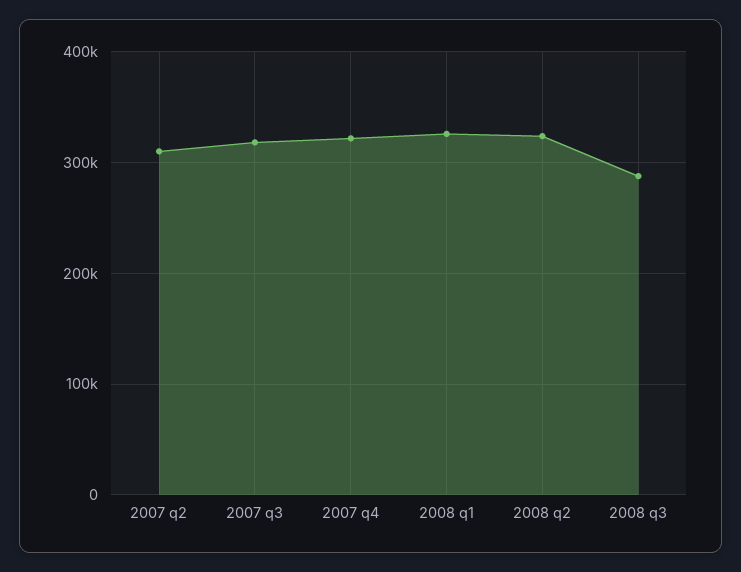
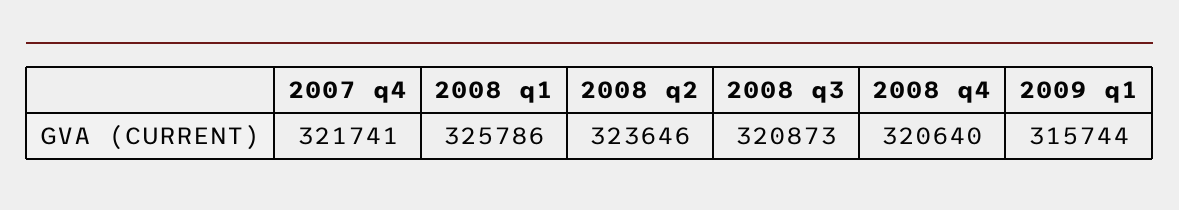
2007 q2: 310000 -> none
2007 q3: 320000 -> none
2008 q3: 290000 -> 320873
2008 q4: none -> 320640
2009 q1: none -> 315744

